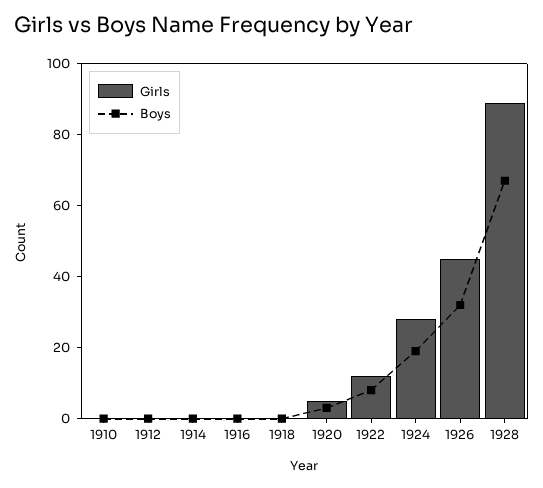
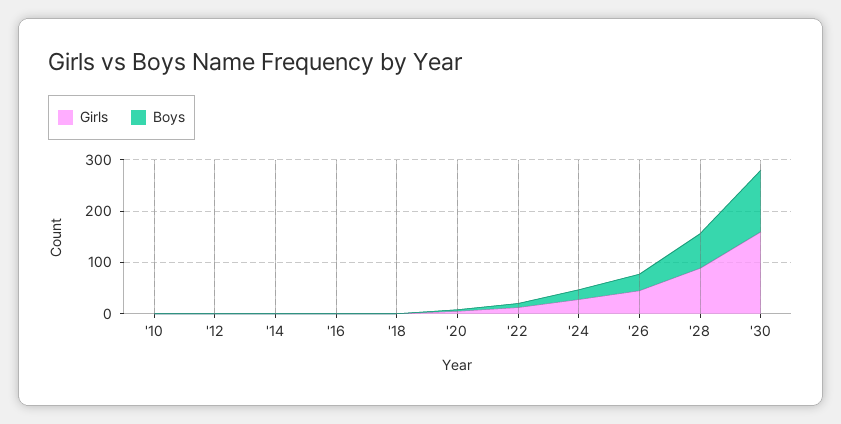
Girls, '30: none -> 160
Boys, '30: none -> 120

